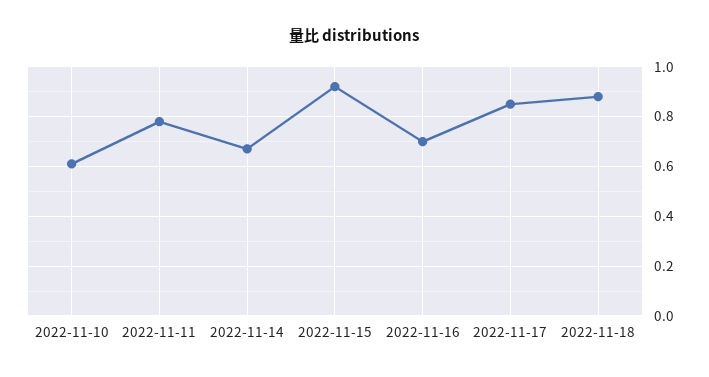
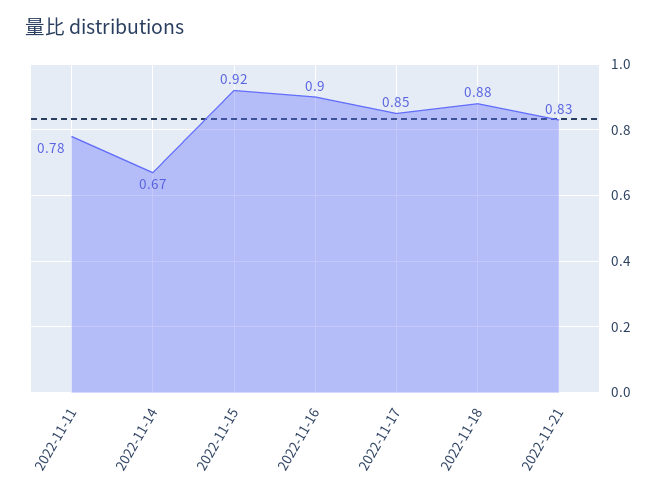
2022-11-10: 0.6 -> none
2022-11-16: 0.7 -> 0.9
2022-11-21: none -> 0.83

